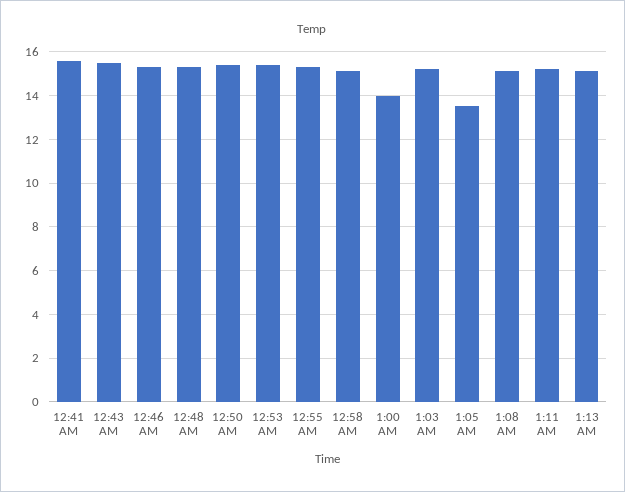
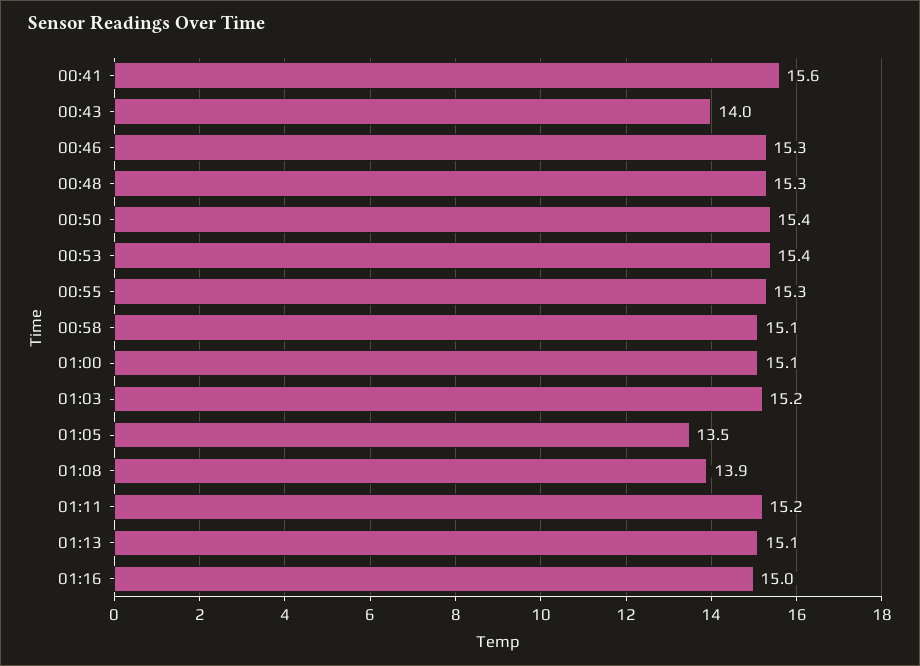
12:43 AM: 15.5 -> 14
1:00 AM: 14 -> 15.1
1:08 AM: 15 -> 13.9
01:16: none -> 15

